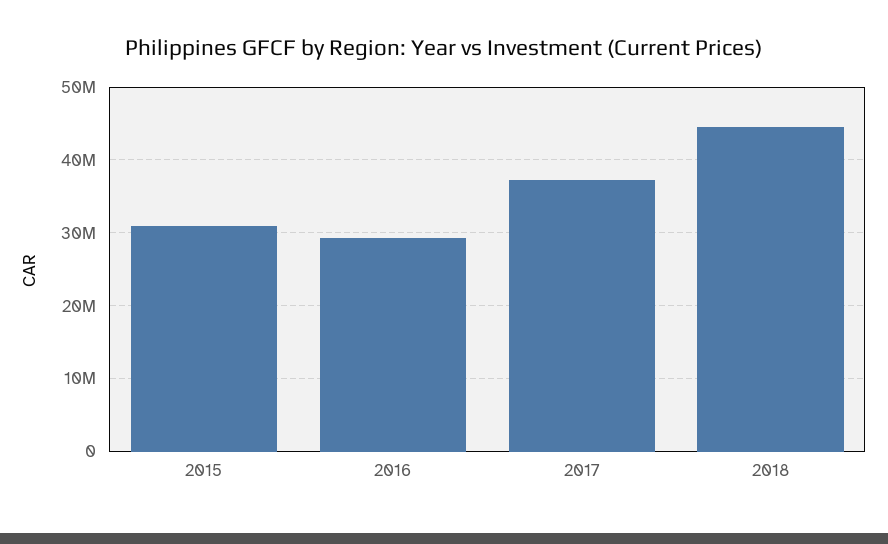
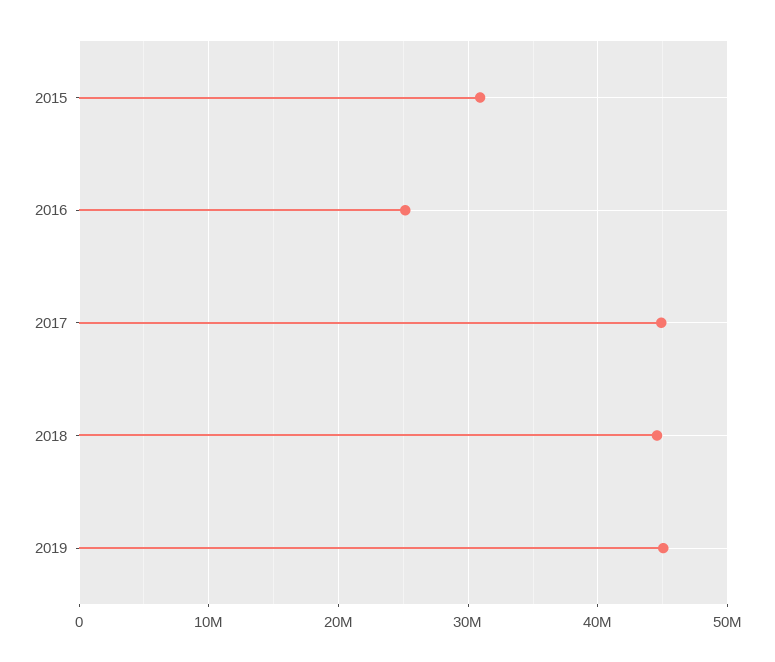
2016: 29000000 -> 25000000
2017: 37000000 -> 45000000
2019: none -> 45000000

